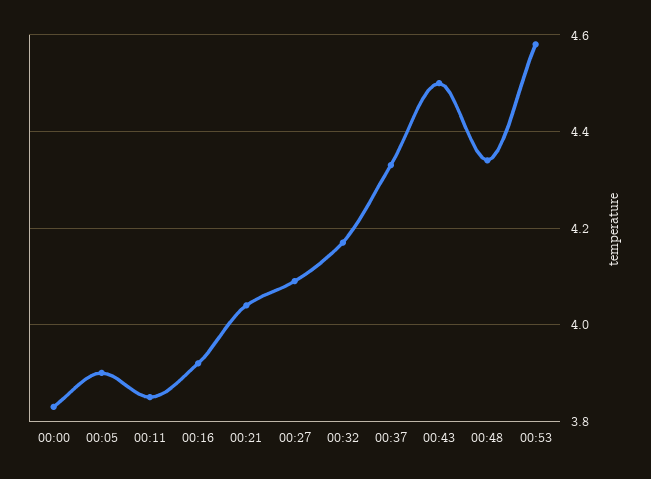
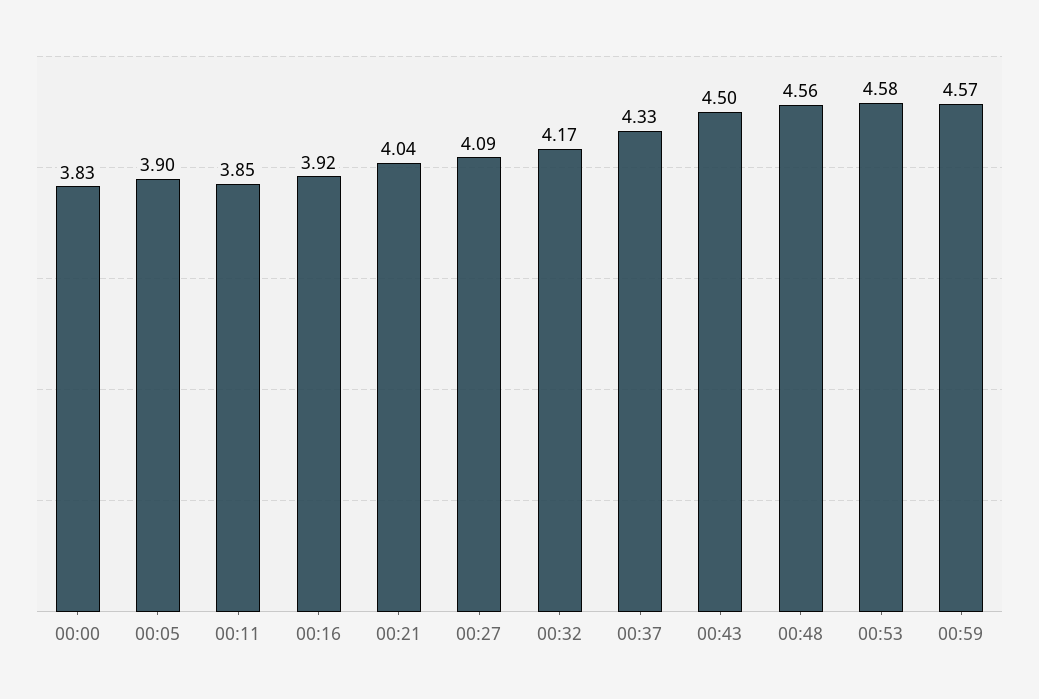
00:48: 4.35 -> 4.56
00:59: none -> 4.57

